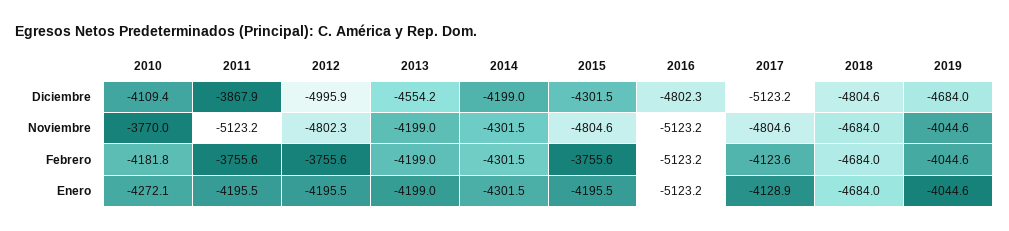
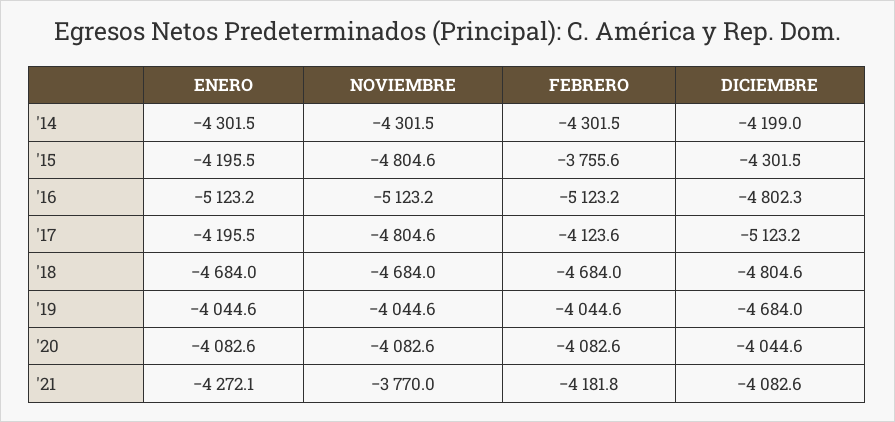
2010, Diciembre: -4109.4 -> none
2011, Diciembre: -3867.9 -> none
2012, Diciembre: -4995.9 -> none
2013, Diciembre: -4554.2 -> none
2010, Noviembre: -3770 -> none
2011, Noviembre: -5123.2 -> none
2012, Noviembre: -4802.3 -> none
2013, Noviembre: -4199 -> none
2010, Febrero: -4181.8 -> none
2011, Febrero: -3755.6 -> none
2012, Febrero: -3755.6 -> none
2013, Febrero: -4199 -> none
2010, Enero: -4272.1 -> none
2011, Enero: -4195.5 -> none
2012, Enero: -4195.5 -> none
2013, Enero: -4199 -> none
2017, Enero: -4128.9 -> -4195.5
'20, Enero: none -> -4082.6
'20, Noviembre: none -> -4082.6
'20, Febrero: none -> -4082.6
'20, Diciembre: none -> -4044.6
'21, Enero: none -> -4272.1
'21, Noviembre: none -> -3770
'21, Febrero: none -> -4181.8
'21, Diciembre: none -> -4082.6

